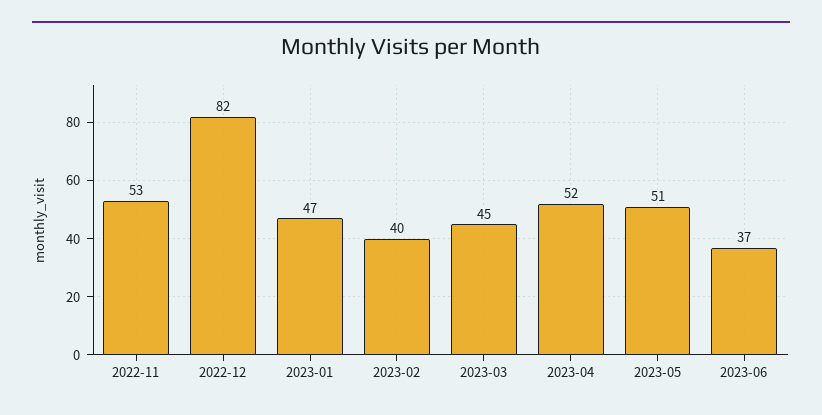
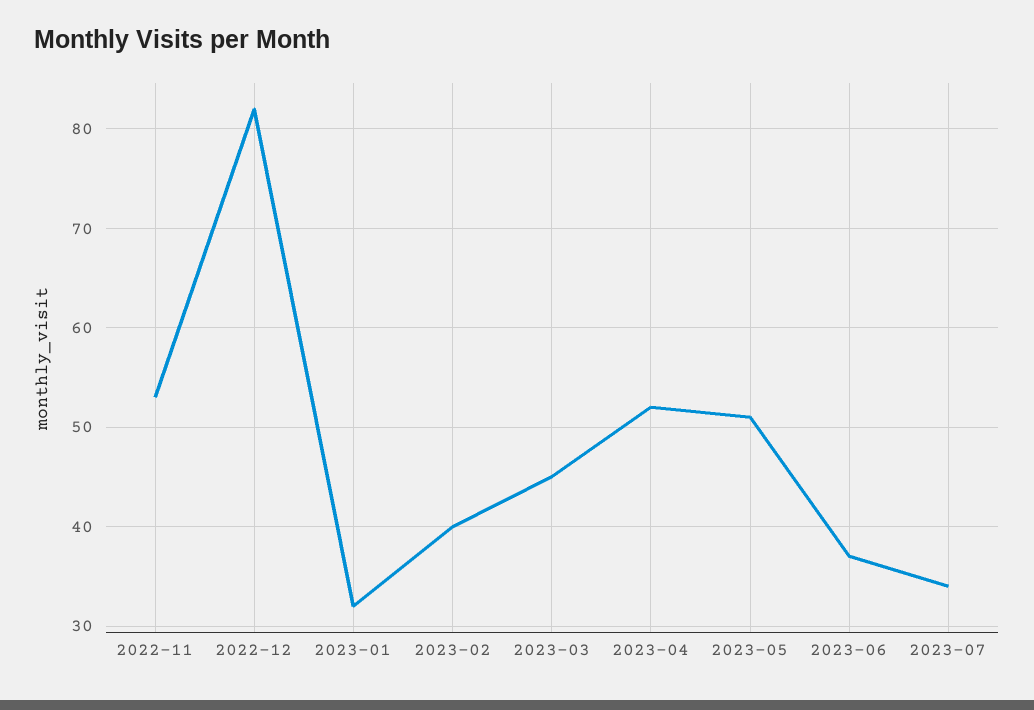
2023-01: 47 -> 32
2023-07: none -> 34

